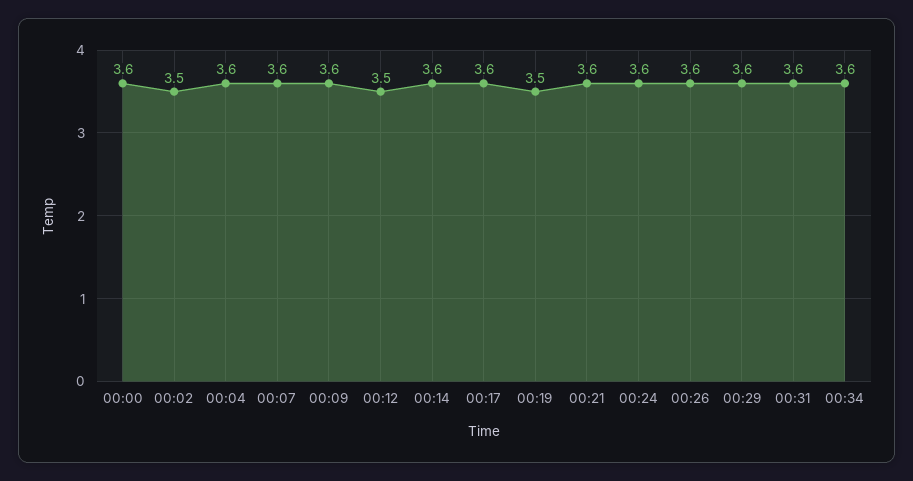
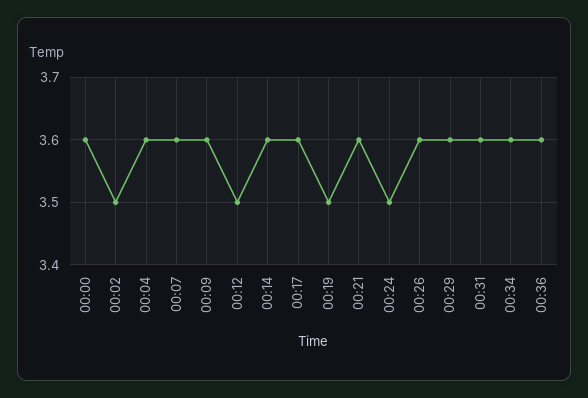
00:24: 3.6 -> 3.5
00:36: none -> 3.6

